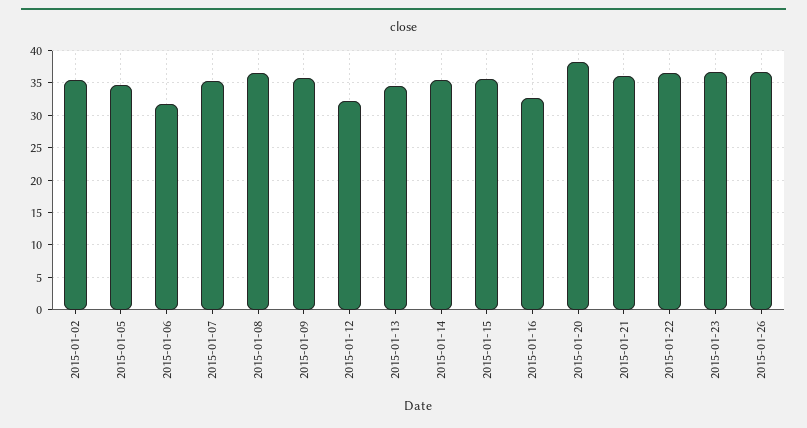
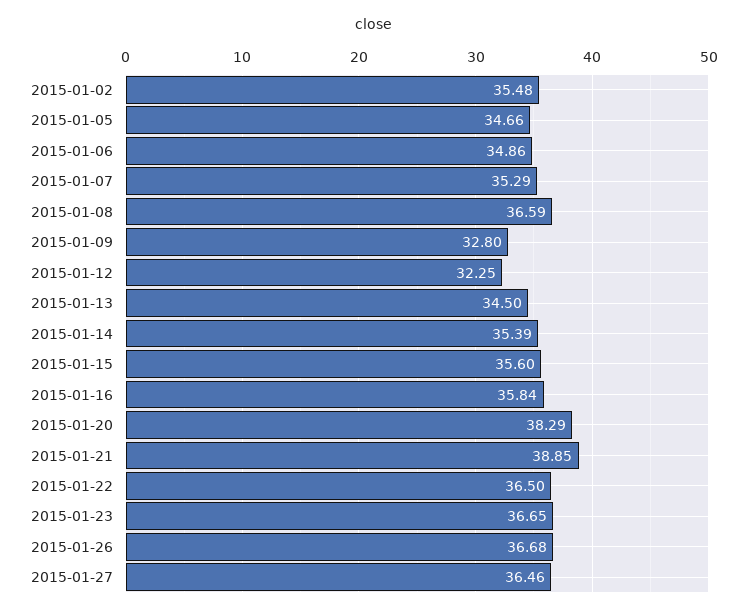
2015-01-06: 32 -> 34.86
2015-01-09: 36 -> 32.8
2015-01-16: 33 -> 35.84
2015-01-21: 36 -> 38.85
2015-01-27: none -> 36.46

